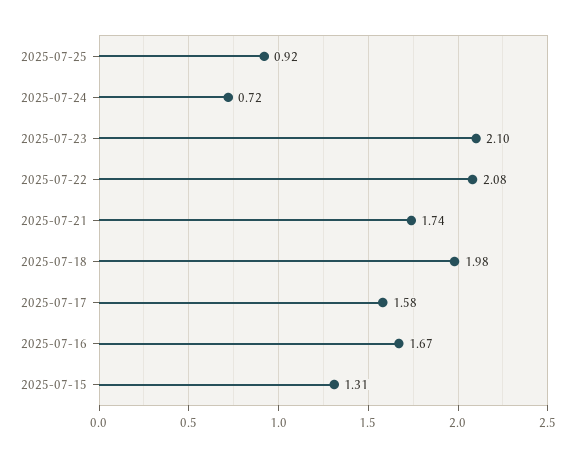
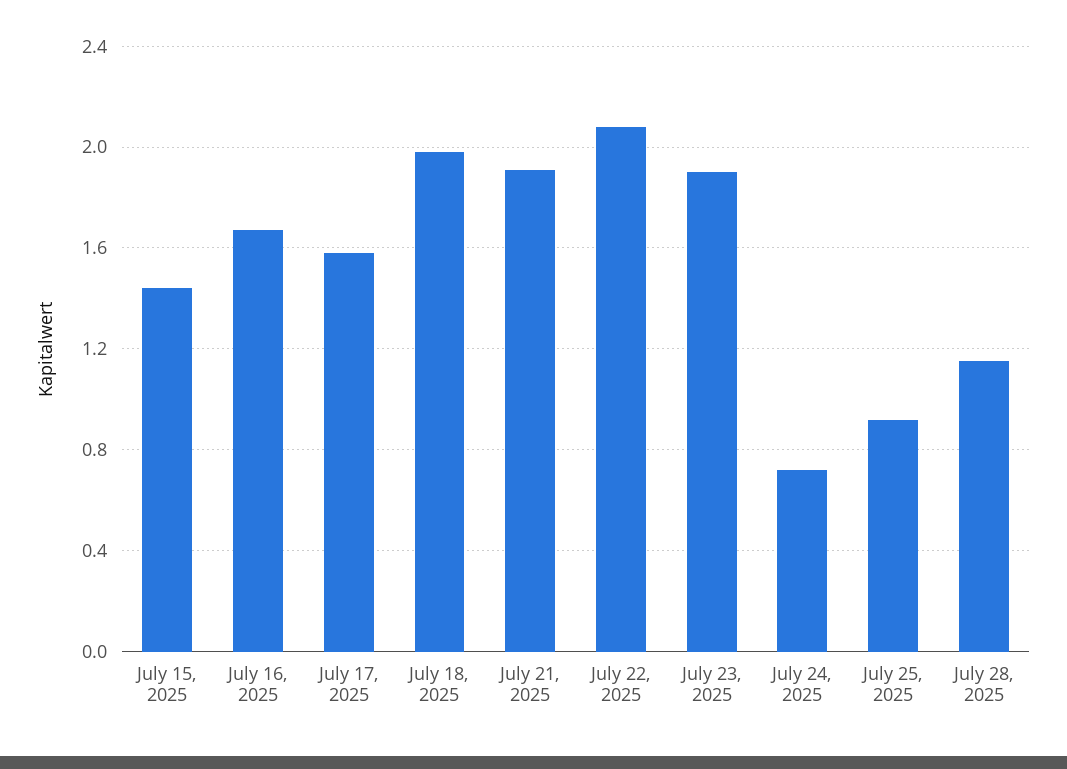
2025-07-23: 2.1 -> 1.9
2025-07-21: 1.74 -> 1.9
2025-07-15: 1.31 -> 1.45
July 28, 2025: none -> 1.15

